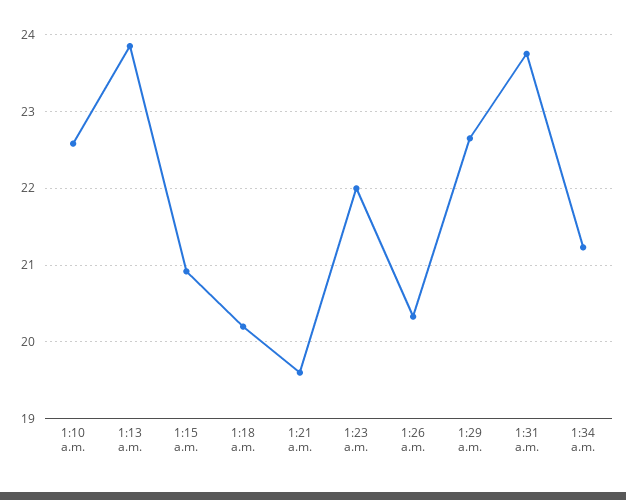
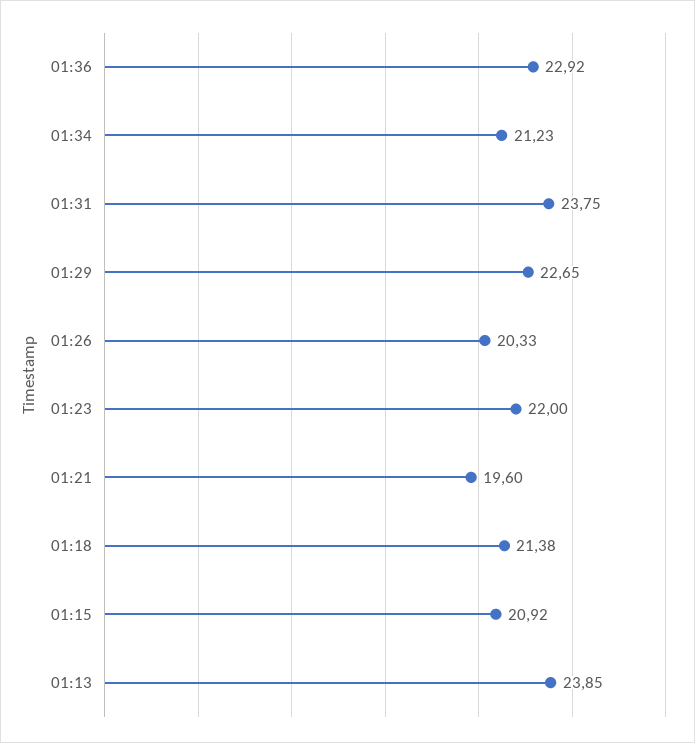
1:10 a.m.: 22.6 -> none
1:18 a.m.: 20.2 -> 21.38
01:36: none -> 22.92

